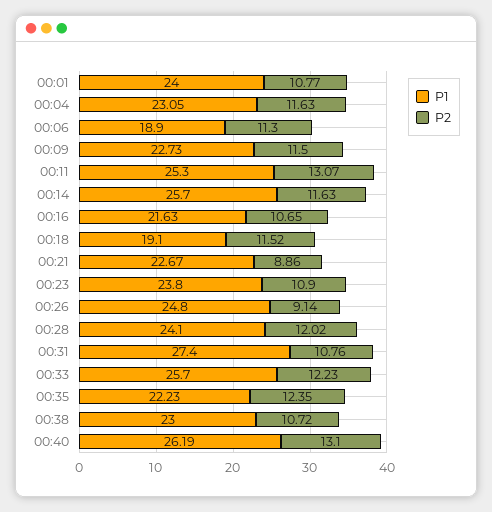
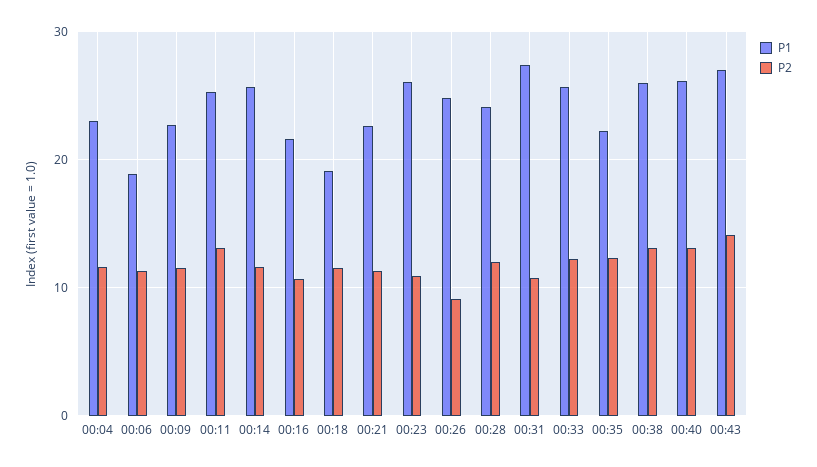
P1, 00:01: 24 -> none
P2, 00:01: 10.77 -> none
P2, 00:21: 8.86 -> 11
P1, 00:23: 23.8 -> 26
P1, 00:38: 23 -> 26
P2, 00:38: 10.72 -> 13
P1, 00:43: none -> 27
P2, 00:43: none -> 14

